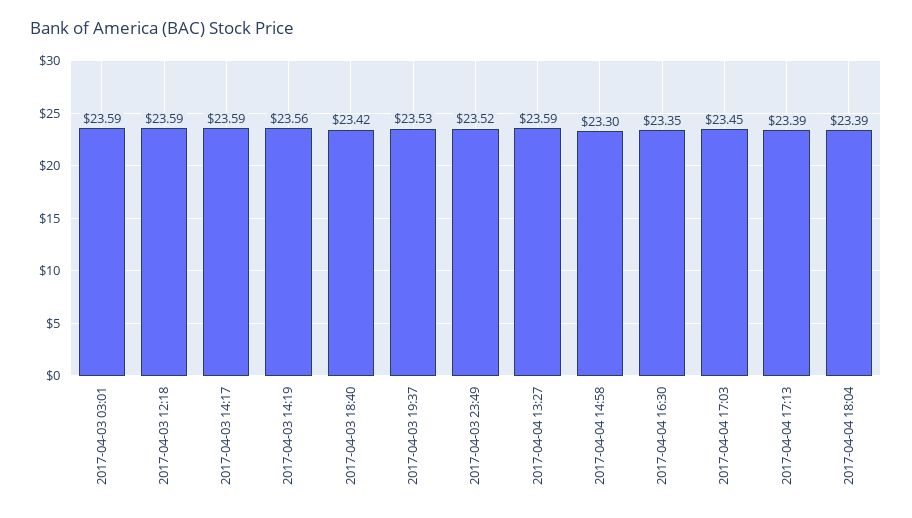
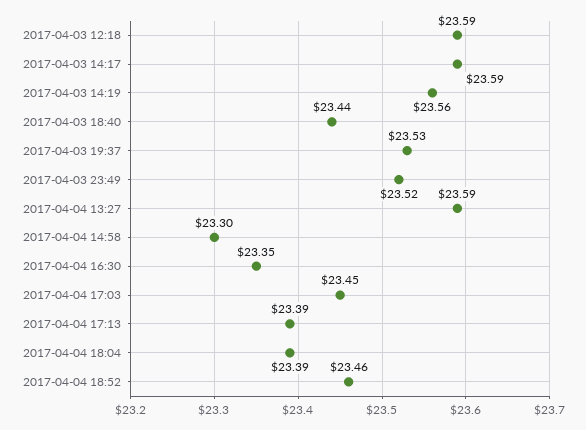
2017-04-03 03:01: 23.59 -> none
2017-04-03 18:40: 23.42 -> 23.44
2017-04-04 18:52: none -> 23.46

